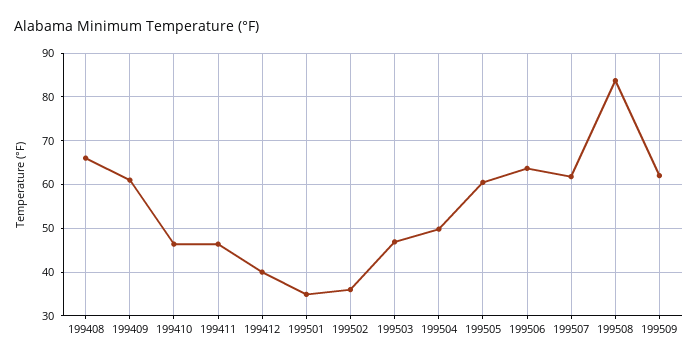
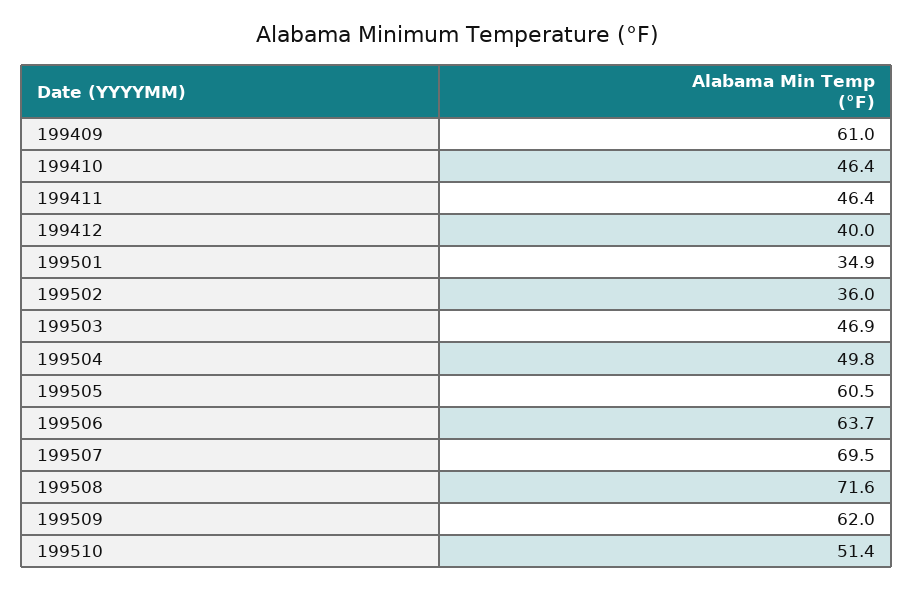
199408: 66 -> none
199507: 62 -> 69.5
199508: 84 -> 71.6
199510: none -> 51.4

